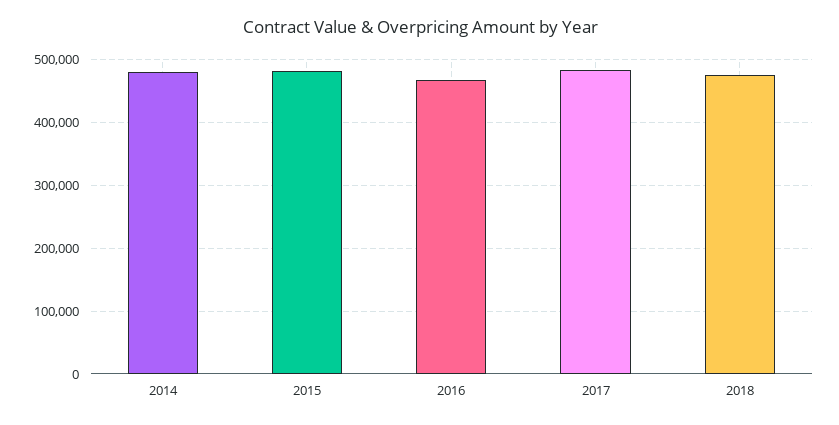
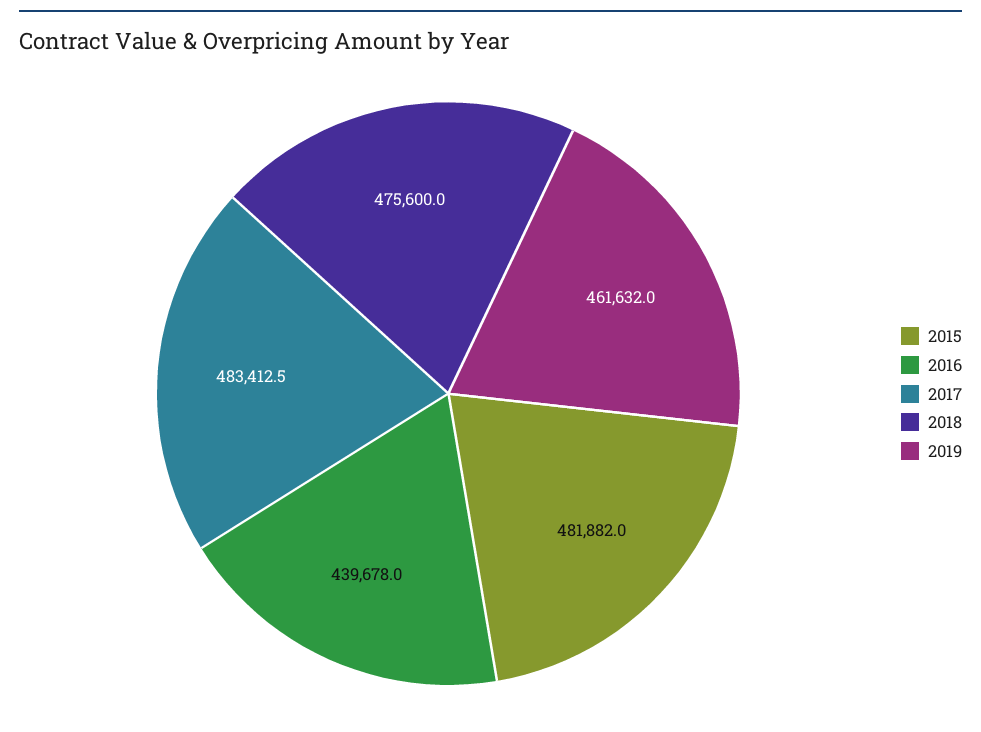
2014: 480000 -> none
2016: 470000 -> 439678
2019: none -> 461632

